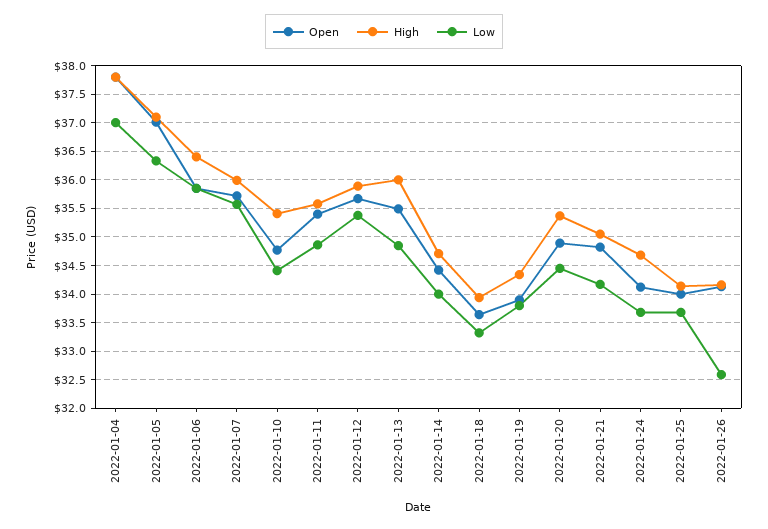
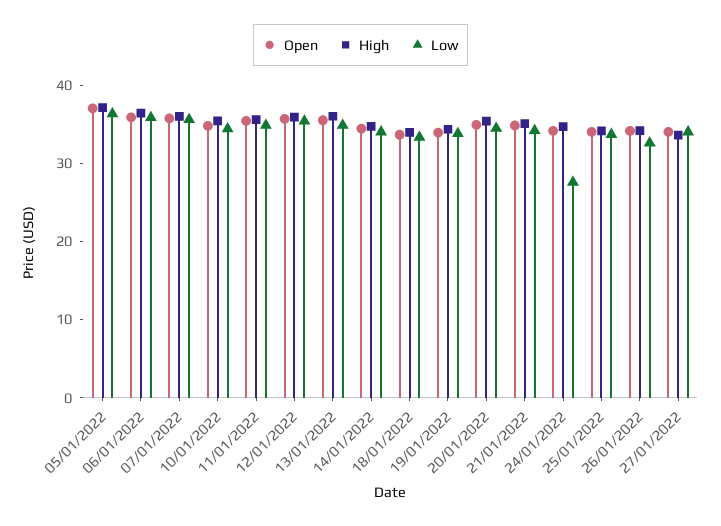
Open, 2022-01-04: 37.75 -> none
High, 2022-01-04: 37.75 -> none
Low, 2022-01-04: 37 -> none
Low, 2022-01-24: 33.75 -> 28
Open, 27/01/2022: none -> 34
High, 27/01/2022: none -> 34
Low, 27/01/2022: none -> 34

